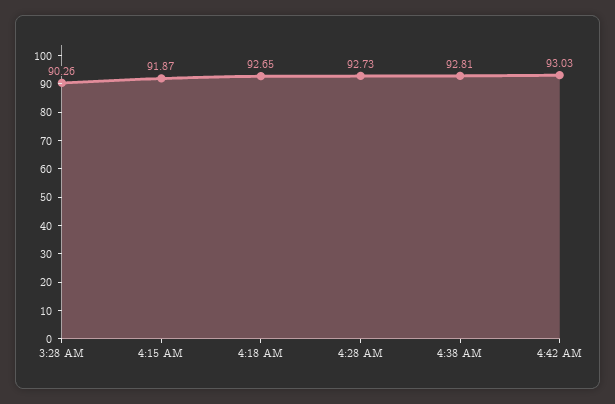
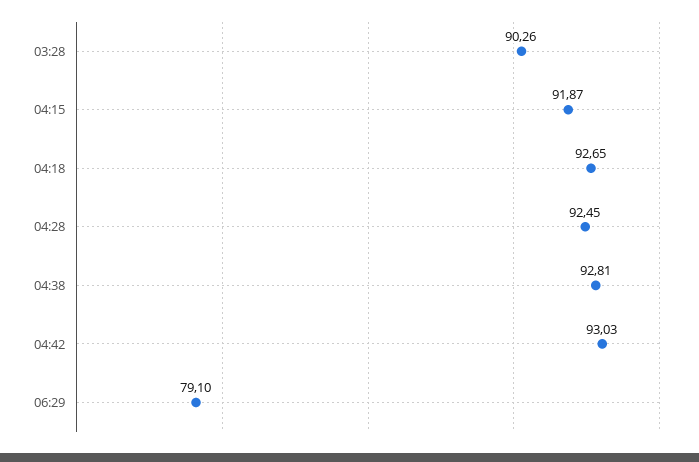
4:28 AM: 92.73 -> 92.45
06:29: none -> 79.1

